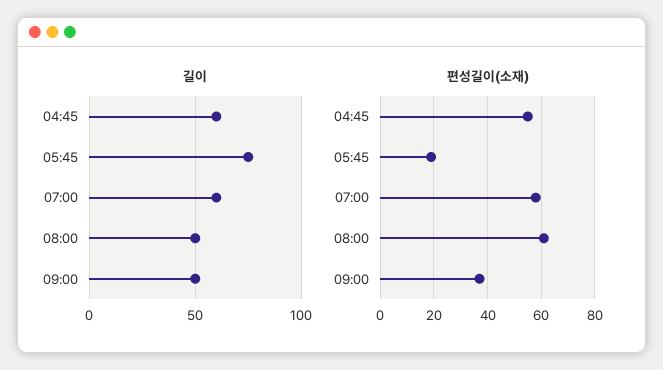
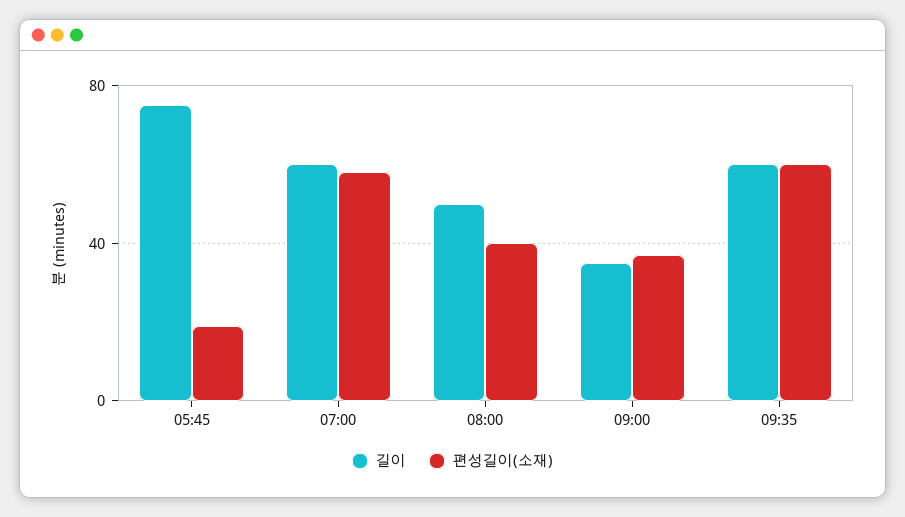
길이, 04:45: 60 -> none
길이, 09:00: 50 -> 35
편성길이(소재), 04:45: 55 -> none
편성길이(소재), 08:00: 60 -> 40
길이, 09:35: none -> 60
편성길이(소재), 09:35: none -> 60

